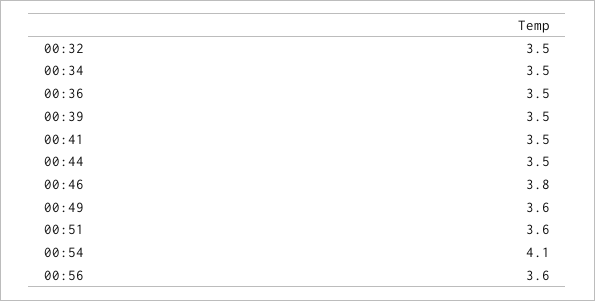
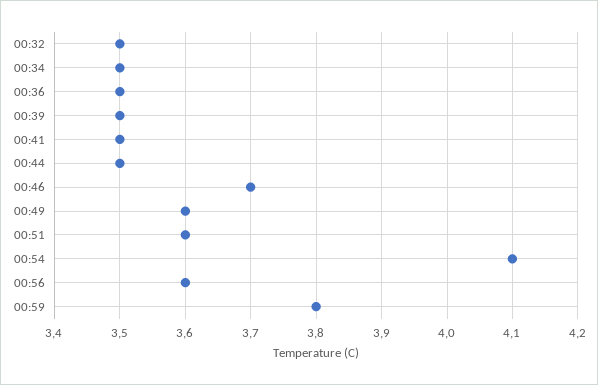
00:46: 3.8 -> 3.7
00:59: none -> 3.8

